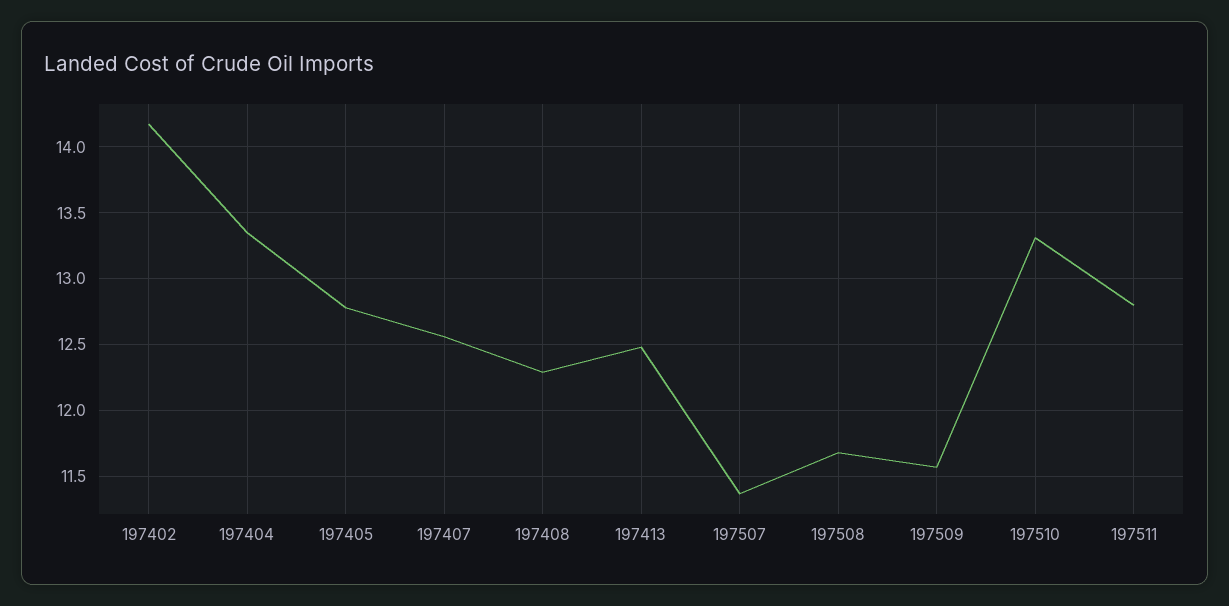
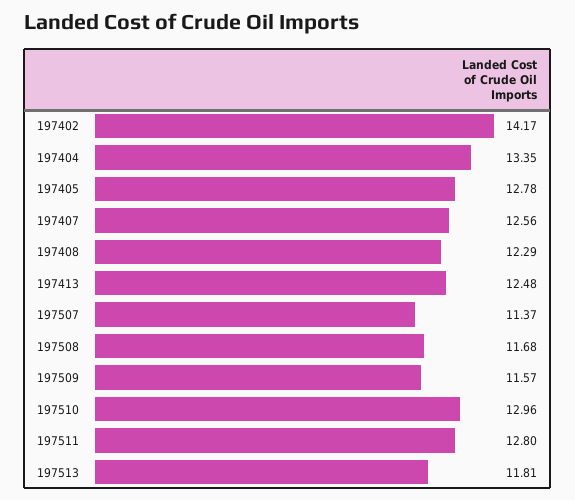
197510: 13.3 -> 12.96
197513: none -> 11.81

